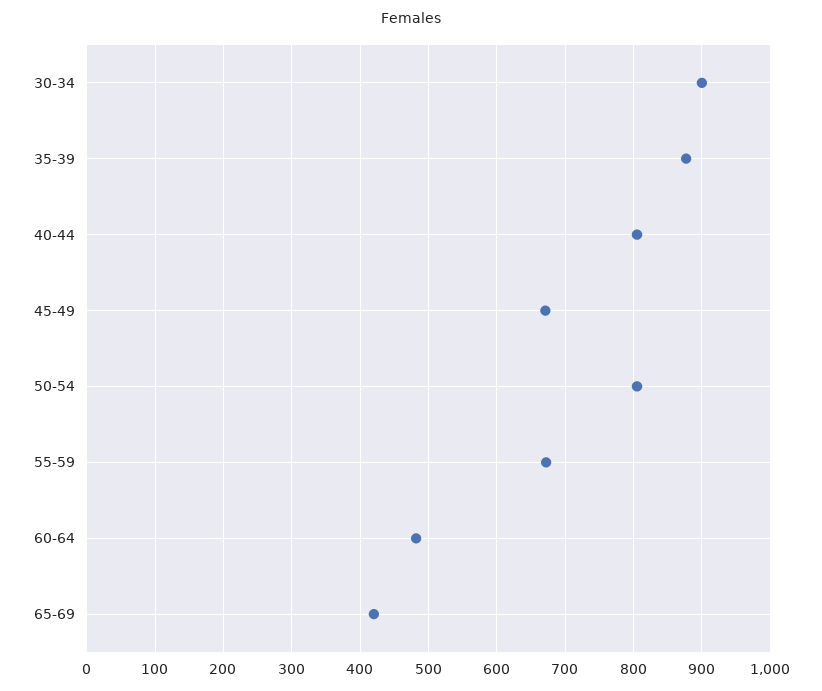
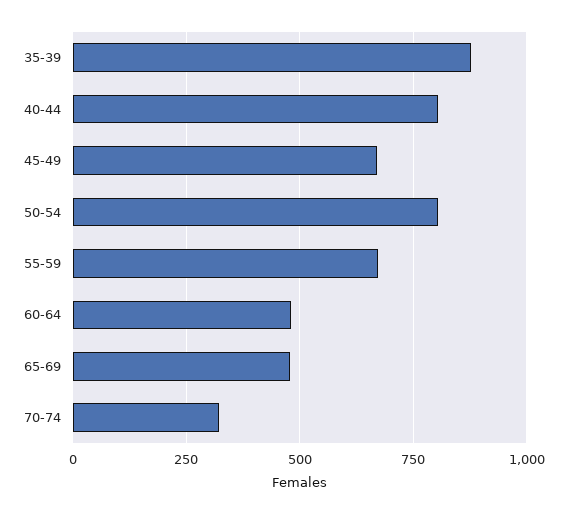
30-34: 900 -> none
65-69: 420 -> 475
70-74: none -> 325

